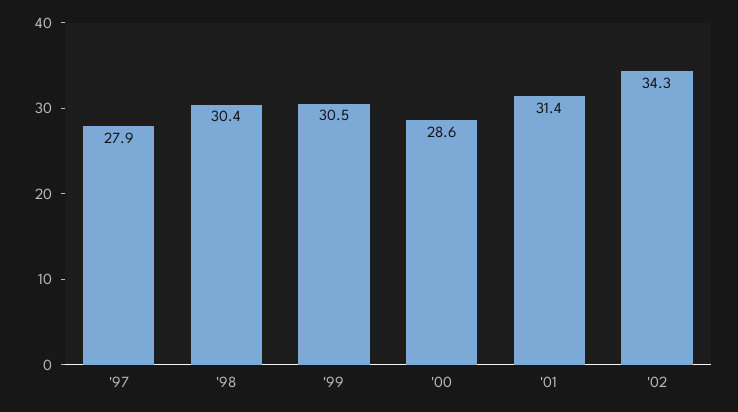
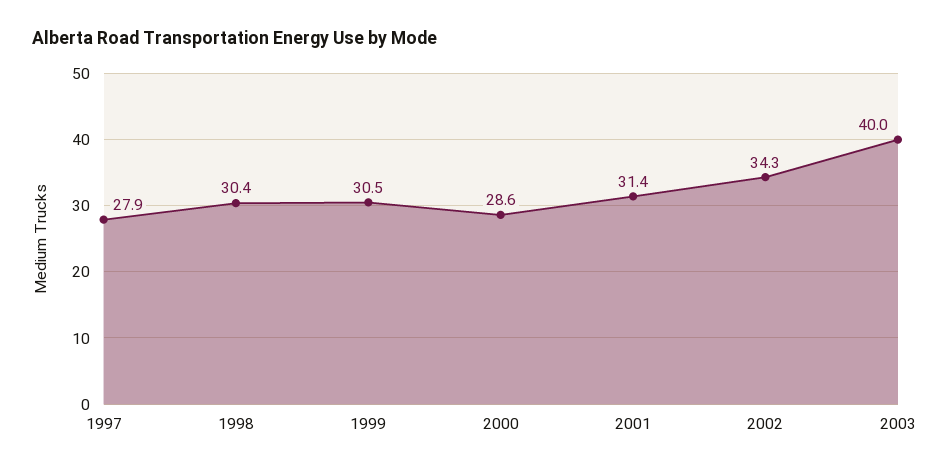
2003: none -> 40

